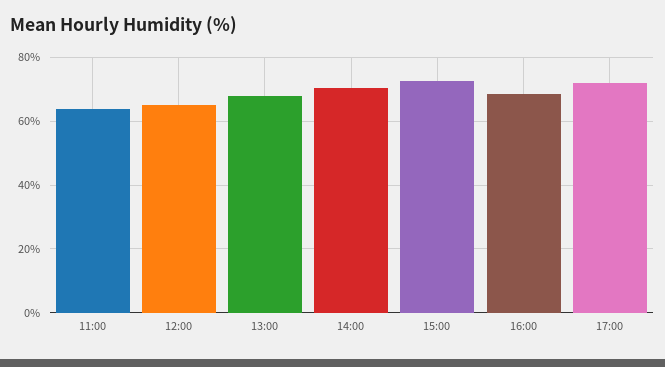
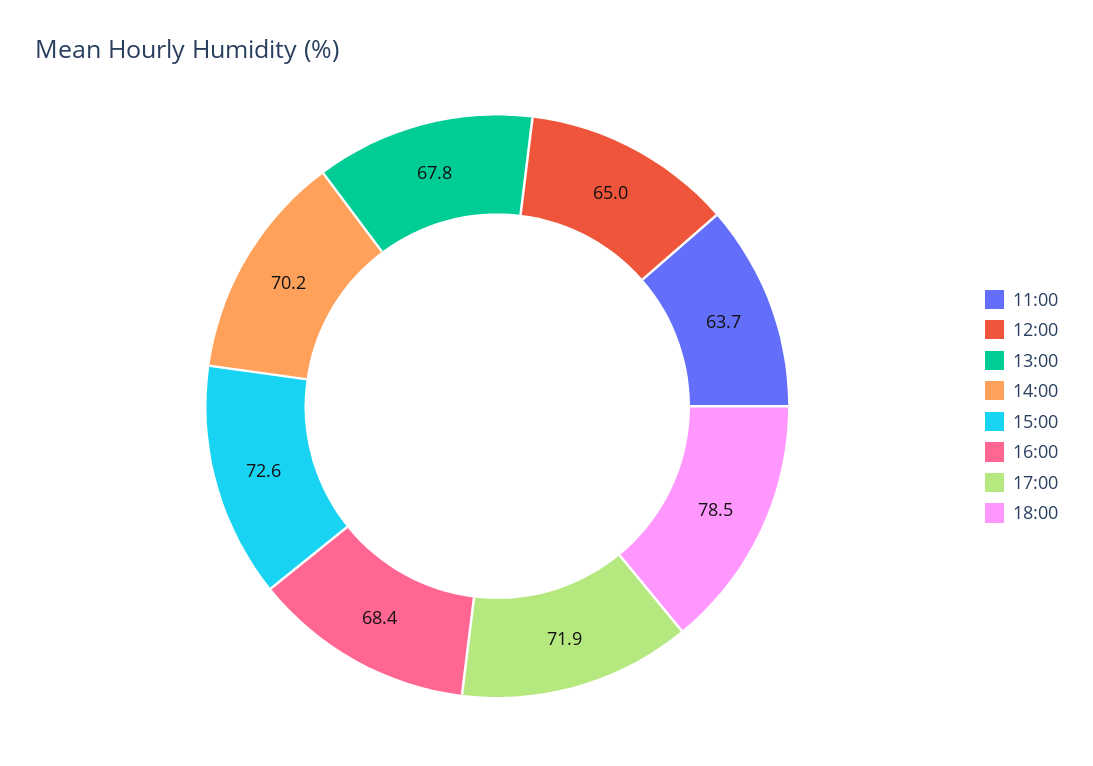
18:00: none -> 78.5

